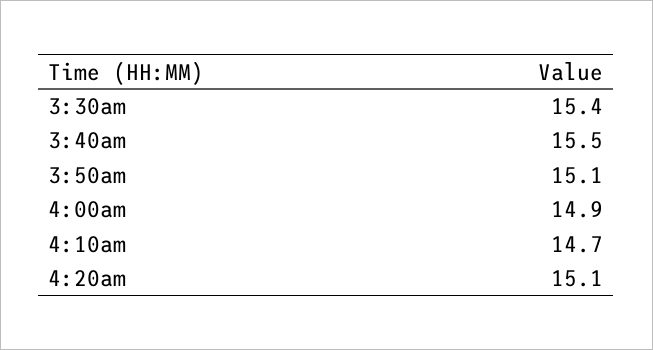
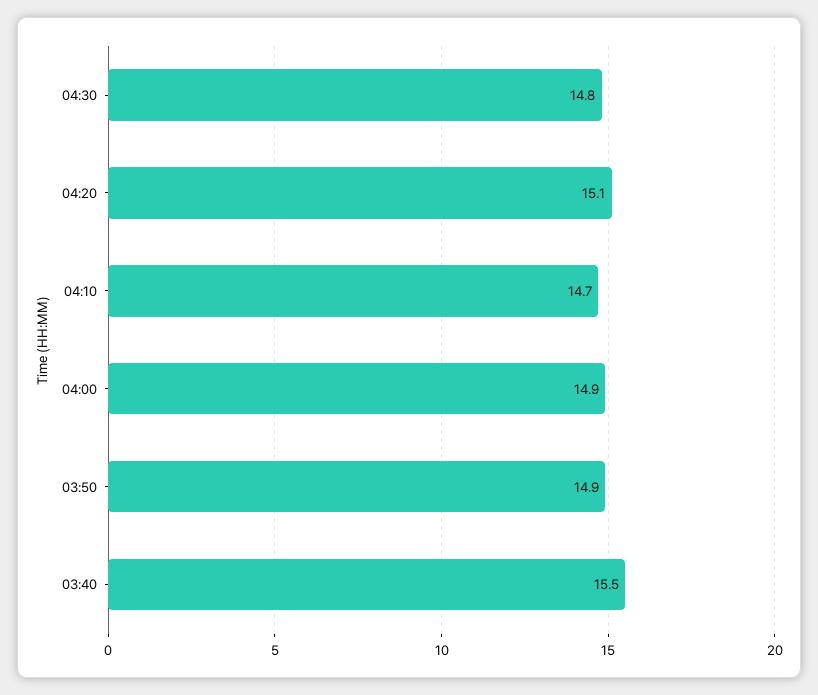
3:30am: 15.4 -> none
3:50am: 15.1 -> 14.9
04:30: none -> 14.8

